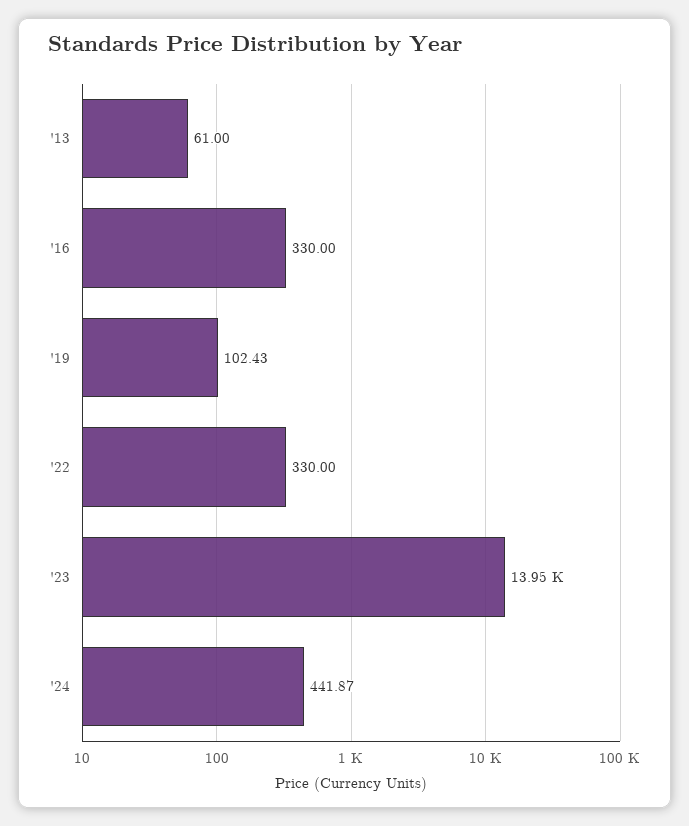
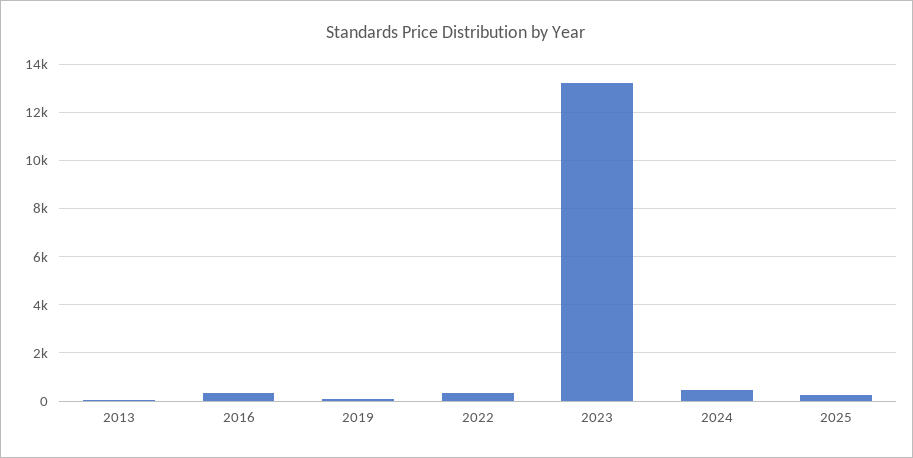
'23: 13950 -> 13250
2025: none -> 250

